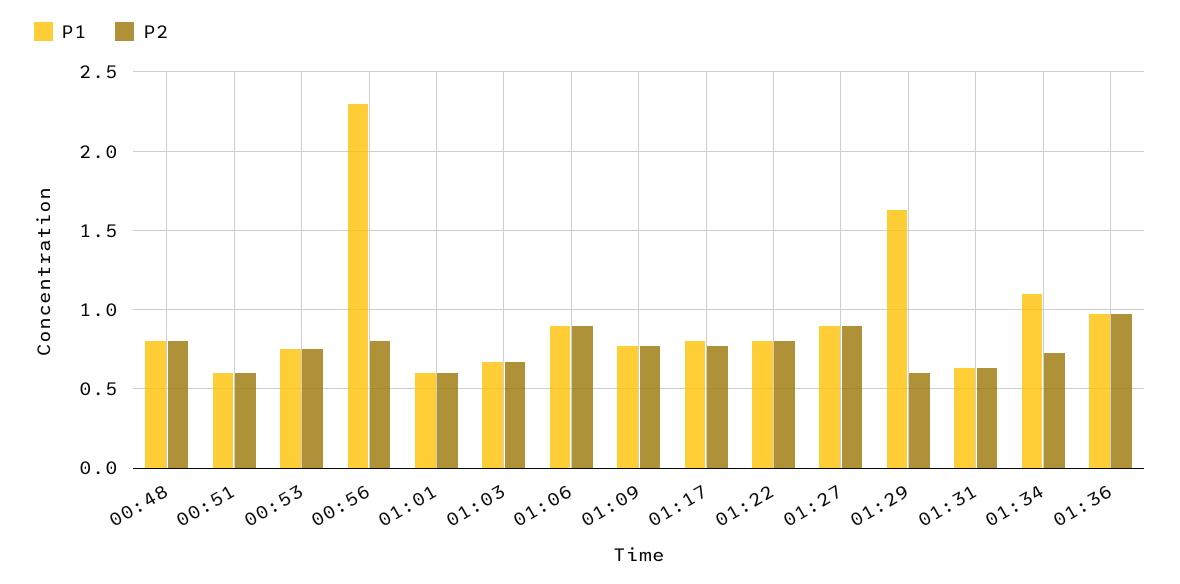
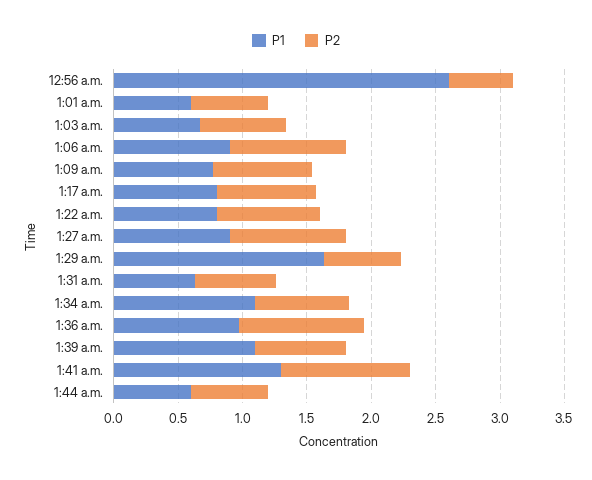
P1, 00:48: 0.8 -> none
P2, 00:48: 0.8 -> none
P1, 00:51: 0.6 -> none
P2, 00:51: 0.6 -> none
P1, 00:53: 0.75 -> none
P2, 00:53: 0.75 -> none
P1, 00:56: 2.3 -> 2.6
P2, 00:56: 0.8 -> 0.5
P1, 1:39 a.m.: none -> 1.1
P2, 1:39 a.m.: none -> 0.7
P1, 1:41 a.m.: none -> 1.3
P2, 1:41 a.m.: none -> 1
P1, 1:44 a.m.: none -> 0.6
P2, 1:44 a.m.: none -> 0.6

